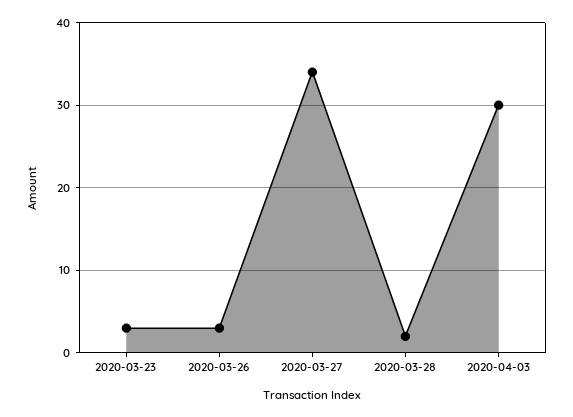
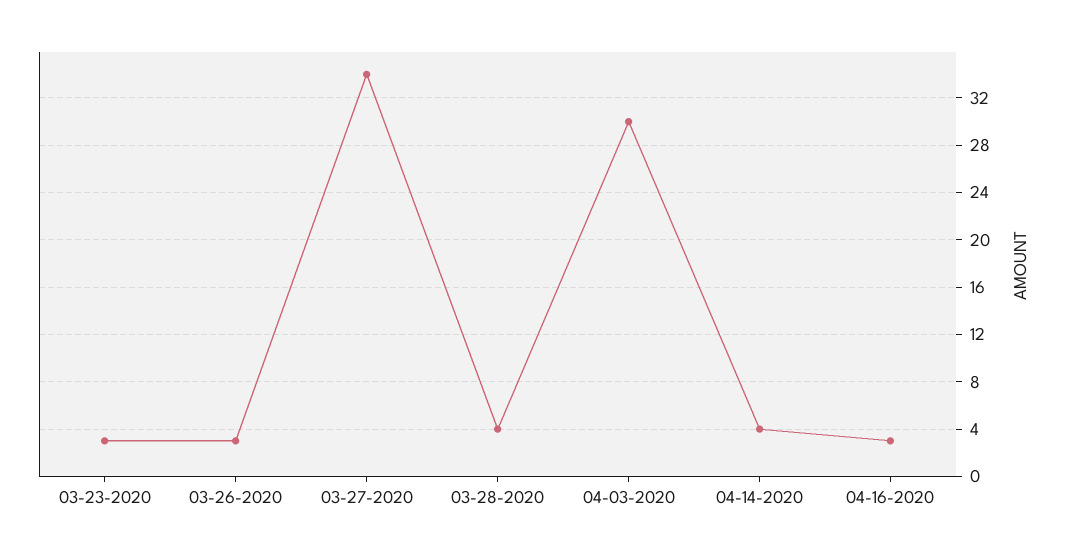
2020-03-28: 2 -> 4
04-14-2020: none -> 4
04-16-2020: none -> 3

